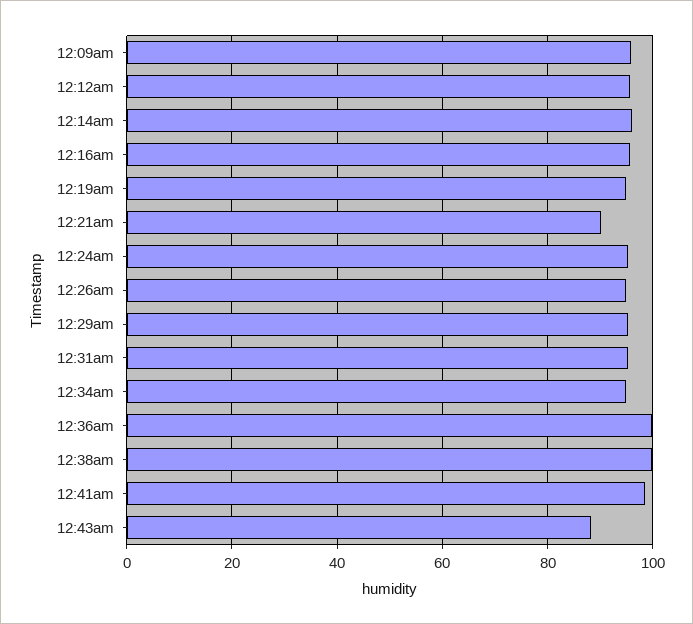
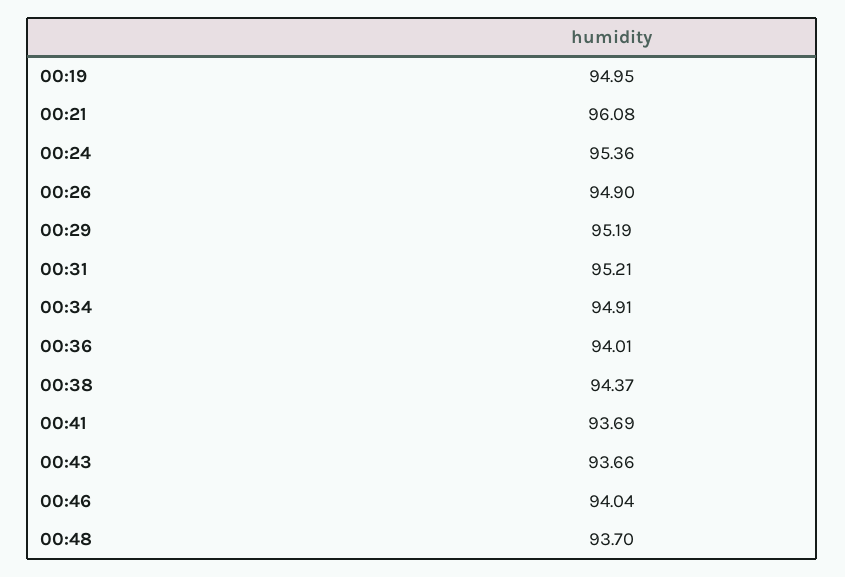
12:09am: 96 -> none
12:12am: 96 -> none
12:14am: 96 -> none
12:16am: 96 -> none
12:21am: 90 -> 96.08
12:36am: 100 -> 94.01
12:38am: 100 -> 94.37
12:41am: 98 -> 93.69
12:43am: 88 -> 93.66
00:46: none -> 94.04
00:48: none -> 93.7

